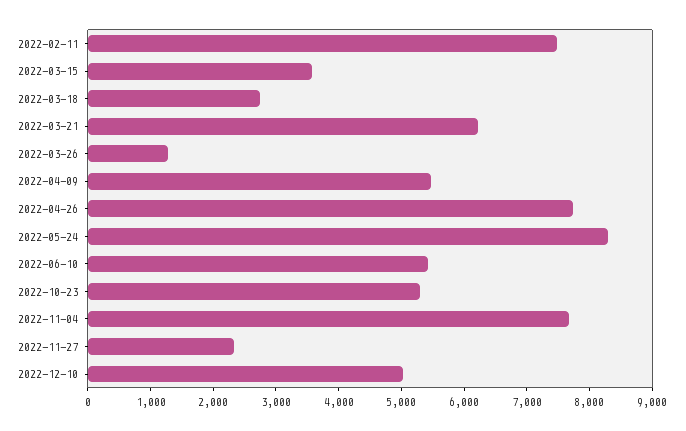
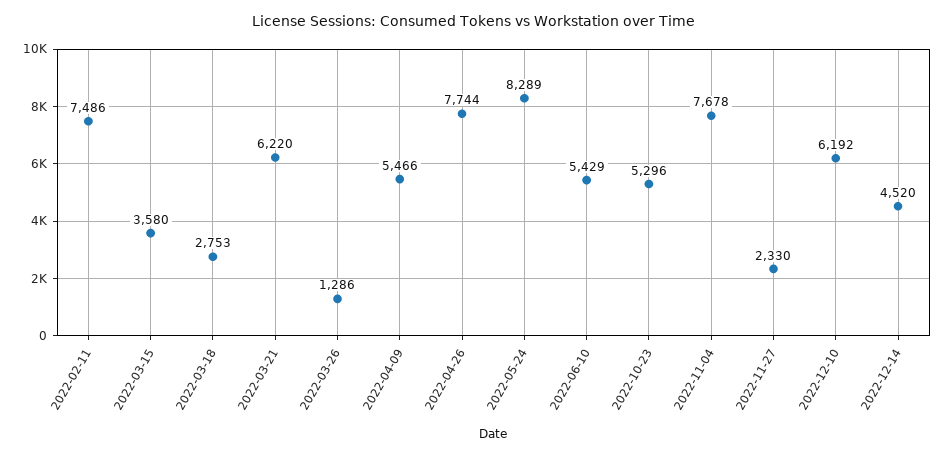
2022-12-10: 5000 -> 6192
2022-12-14: none -> 4520

